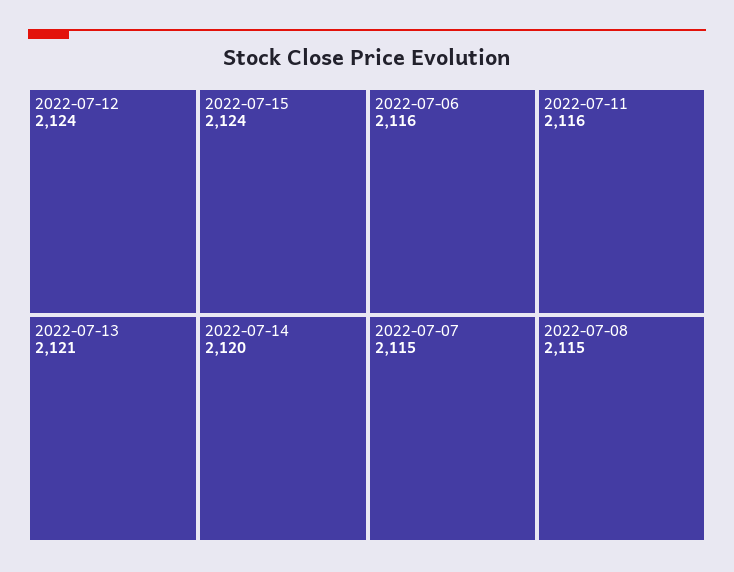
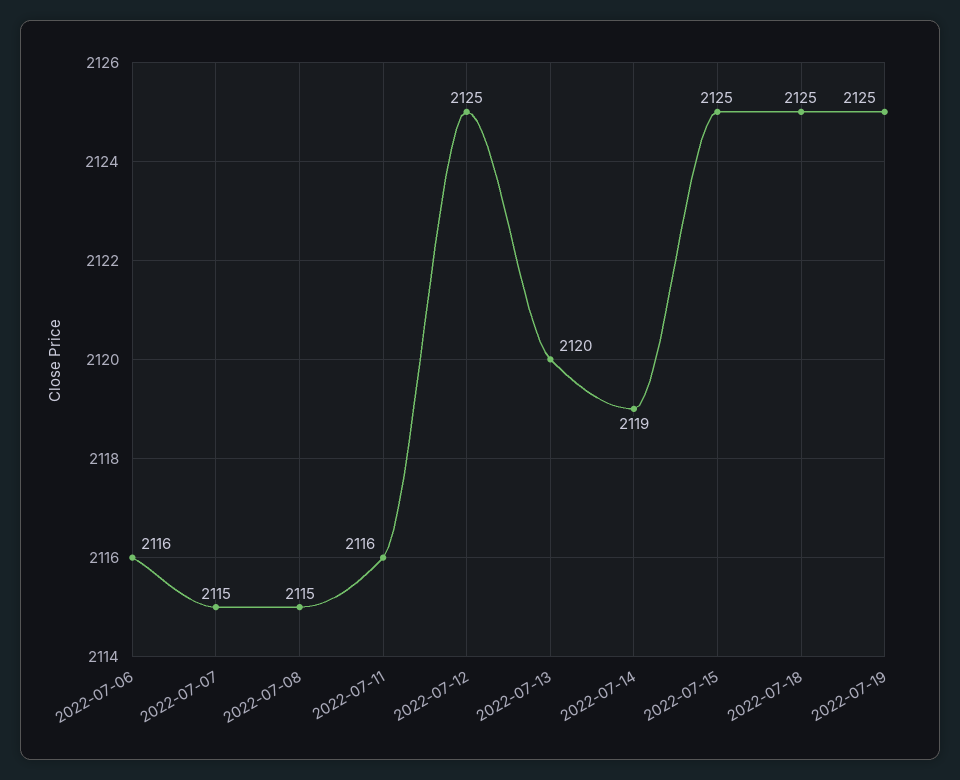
2022-07-12: 2124 -> 2125
2022-07-15: 2124 -> 2125
2022-07-13: 2121 -> 2120
2022-07-14: 2120 -> 2119
2022-07-18: none -> 2125
2022-07-19: none -> 2125

